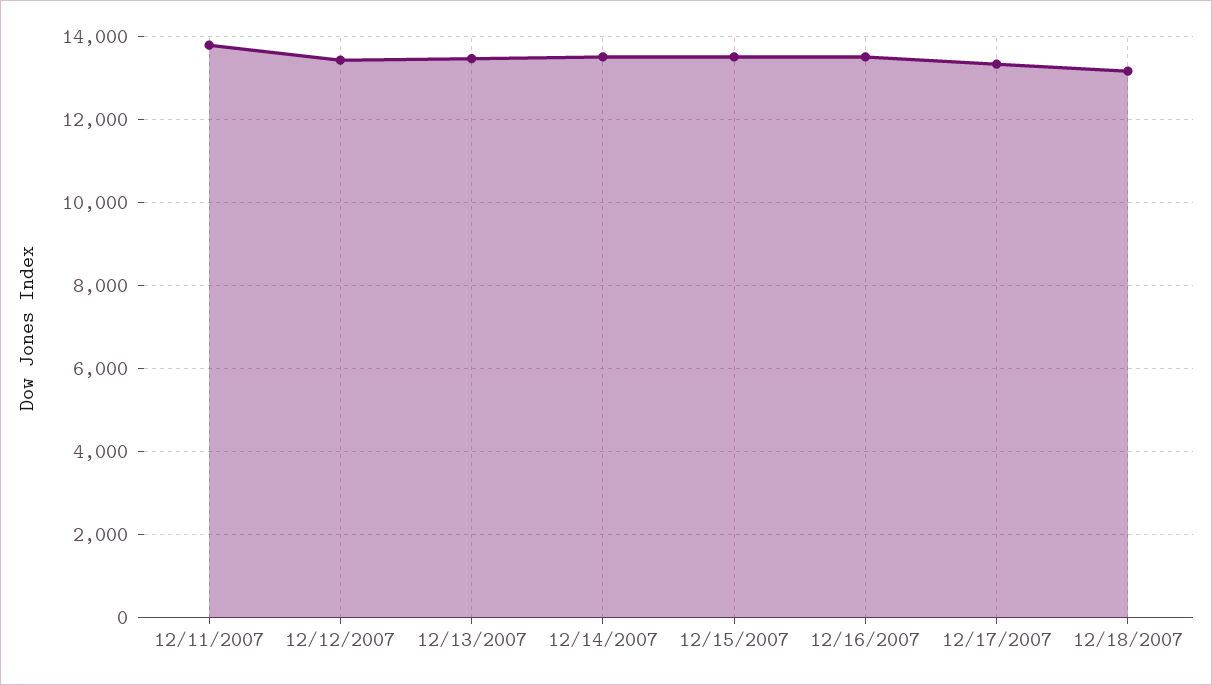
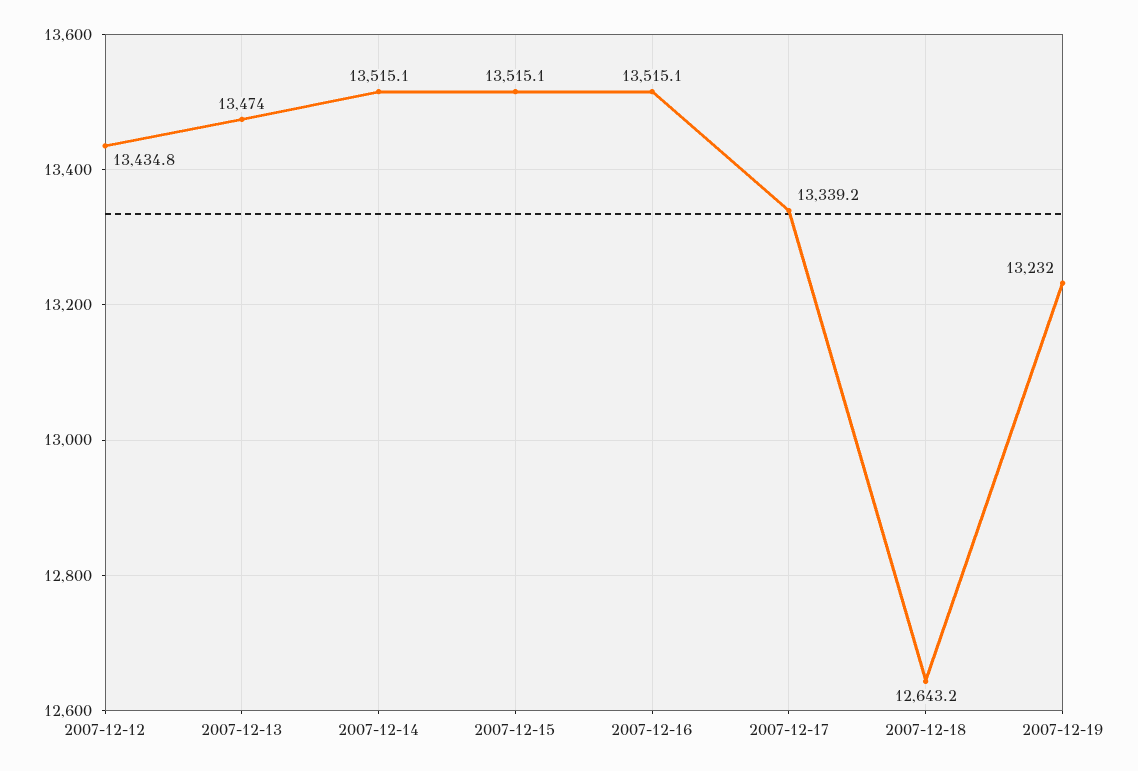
12/11/2007: 13800 -> none
12/18/2007: 13200 -> 12643.2
2007-12-19: none -> 13232

